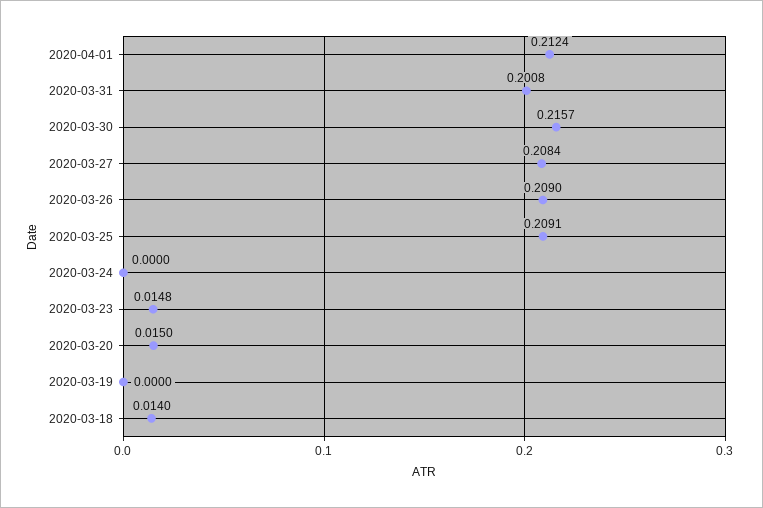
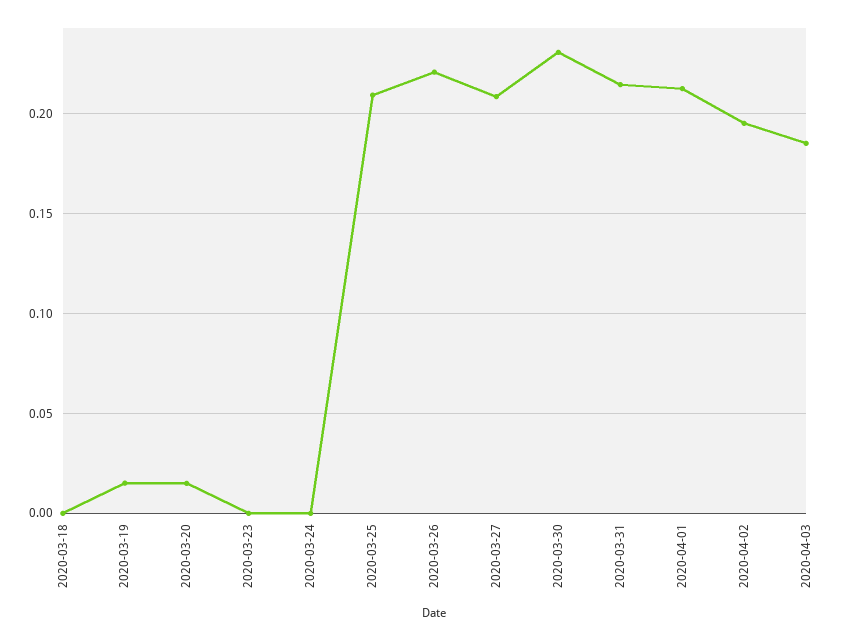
2020-03-31: 0.2008 -> 0.215
2020-03-30: 0.2157 -> 0.23
2020-03-26: 0.209 -> 0.22
2020-03-23: 0.0148 -> 0
2020-03-19: 0 -> 0.015
2020-03-18: 0.014 -> 0
2020-04-02: none -> 0.195
2020-04-03: none -> 0.185

